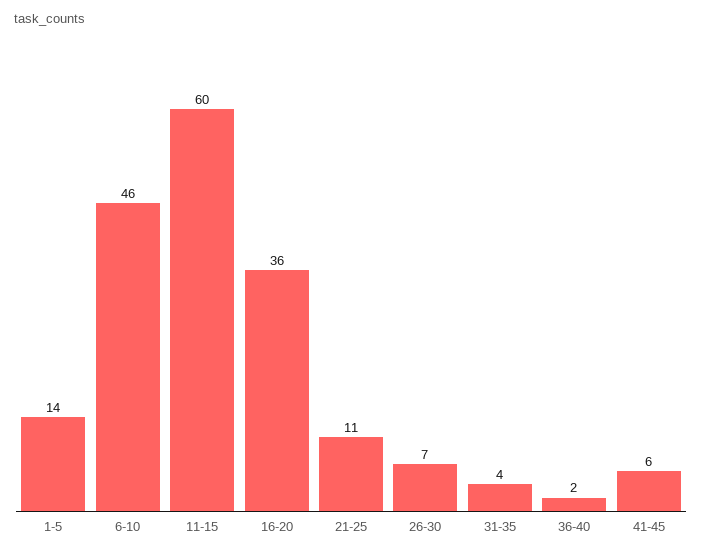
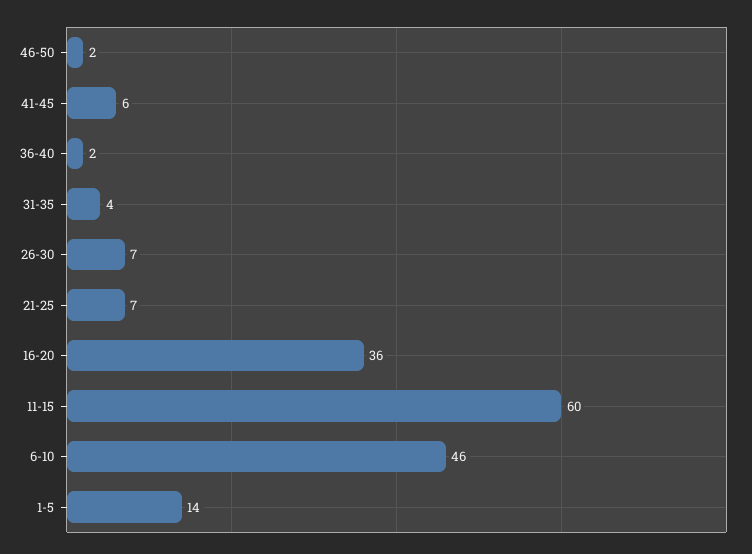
21-25: 11 -> 7
46-50: none -> 2

